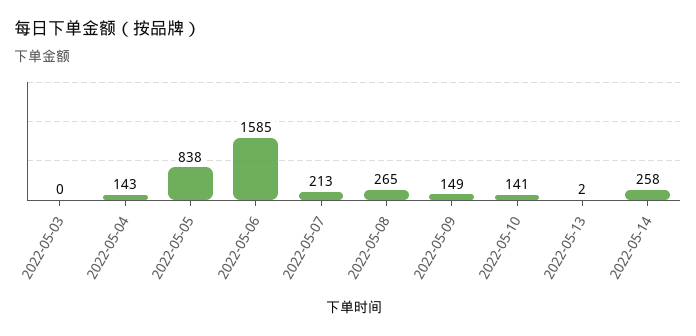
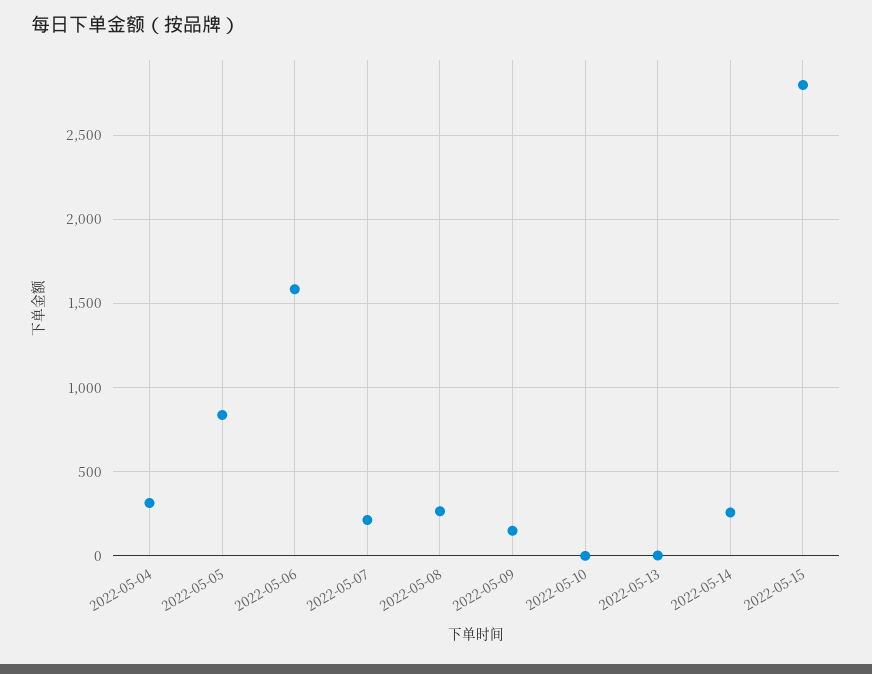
2022-05-03: 0 -> none
2022-05-04: 143 -> 300
2022-05-10: 141 -> 0
2022-05-15: none -> 2800

